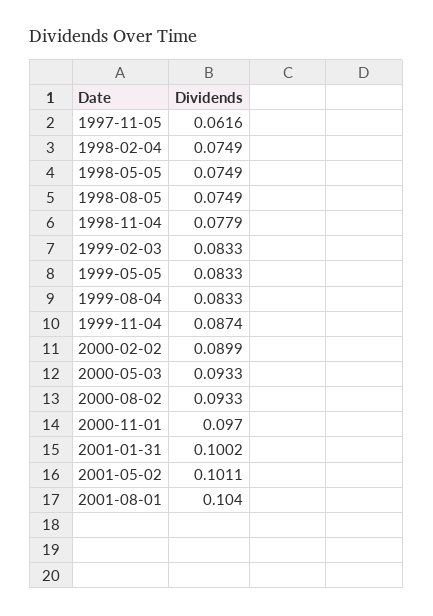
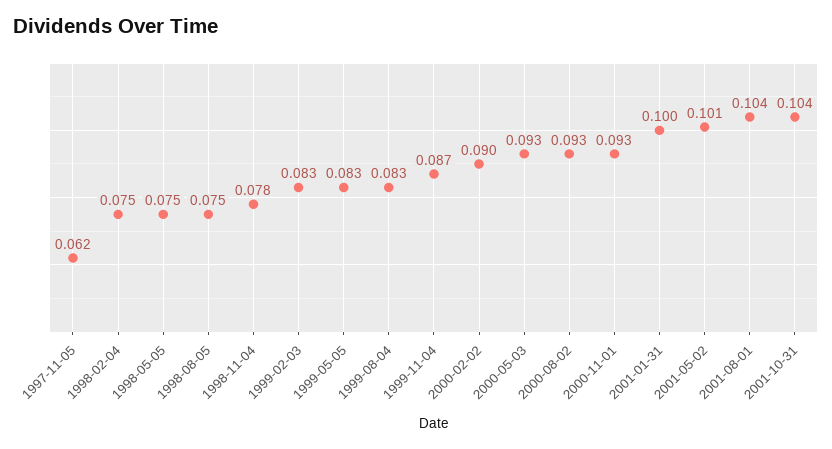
2000-11-01: 0.097 -> 0.093
2001-10-31: none -> 0.104

